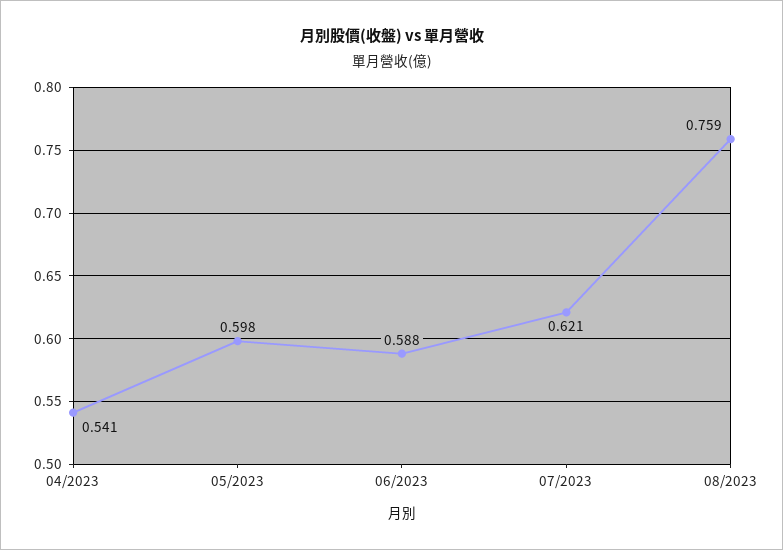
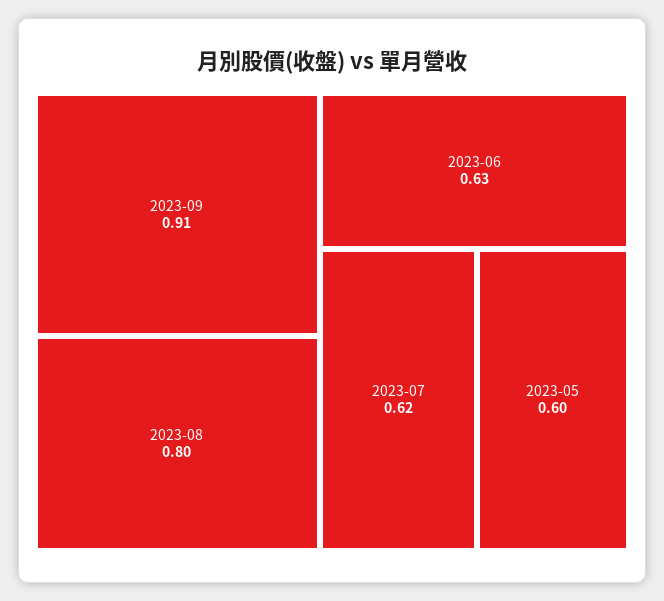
04/2023: 0.541 -> none
06/2023: 0.588 -> 0.63
08/2023: 0.759 -> 0.8
2023-09: none -> 0.91

